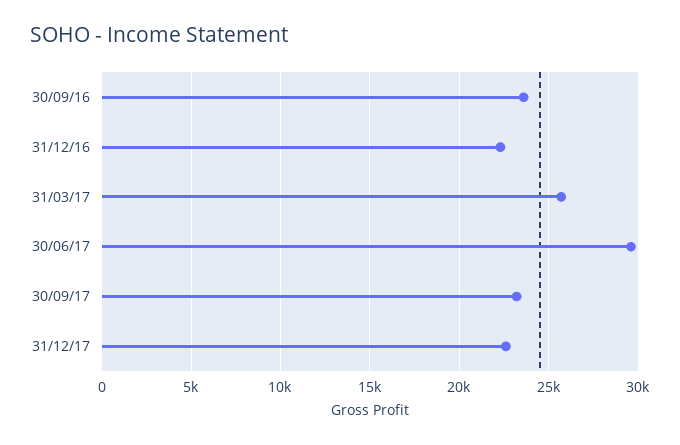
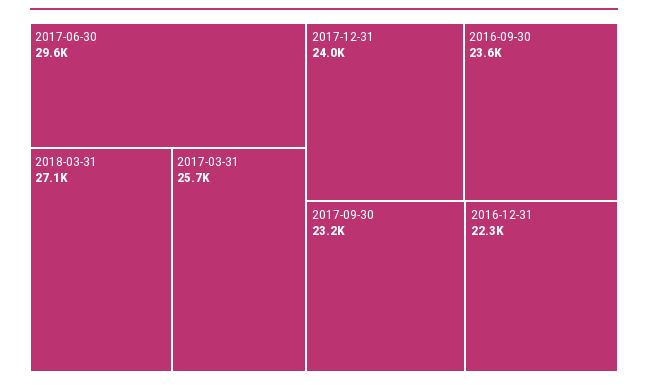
31/12/17: 22500 -> 24000
2018-03-31: none -> 27100

